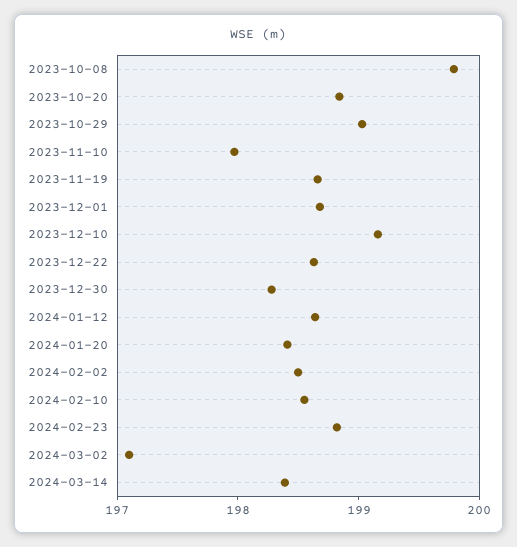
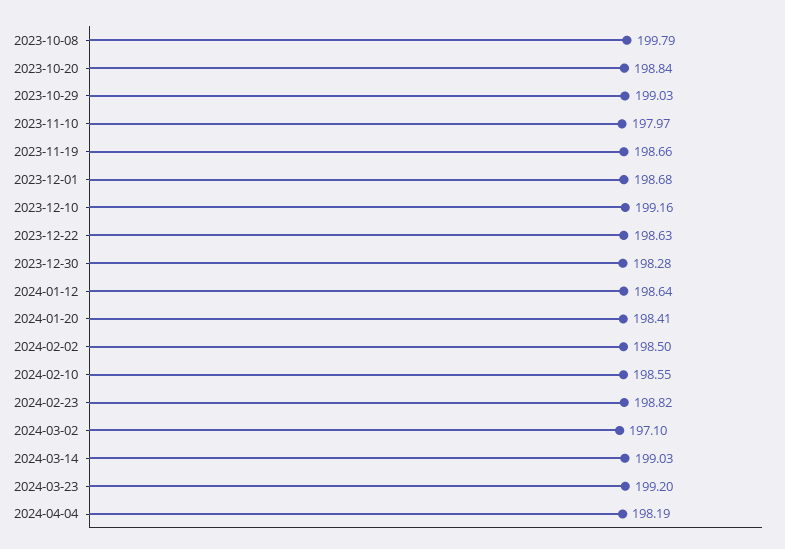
2024-03-14: 198.4 -> 199.03
2024-03-23: none -> 199.2
2024-04-04: none -> 198.19

